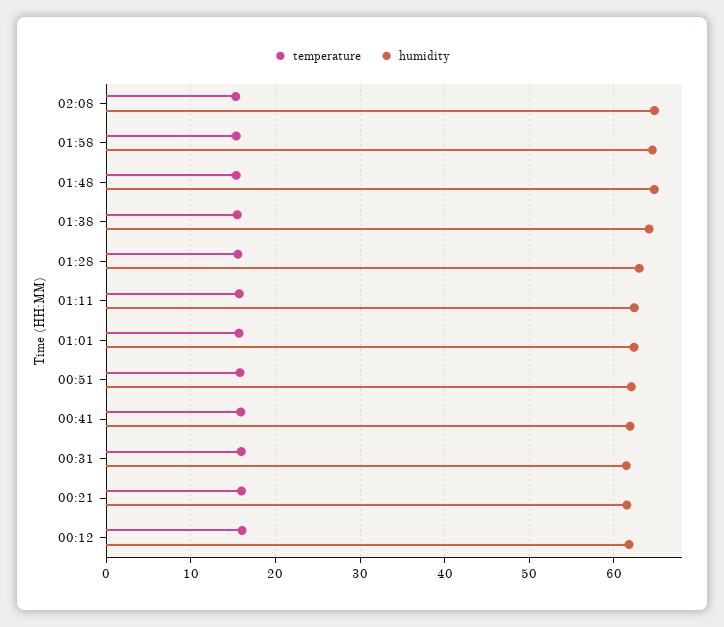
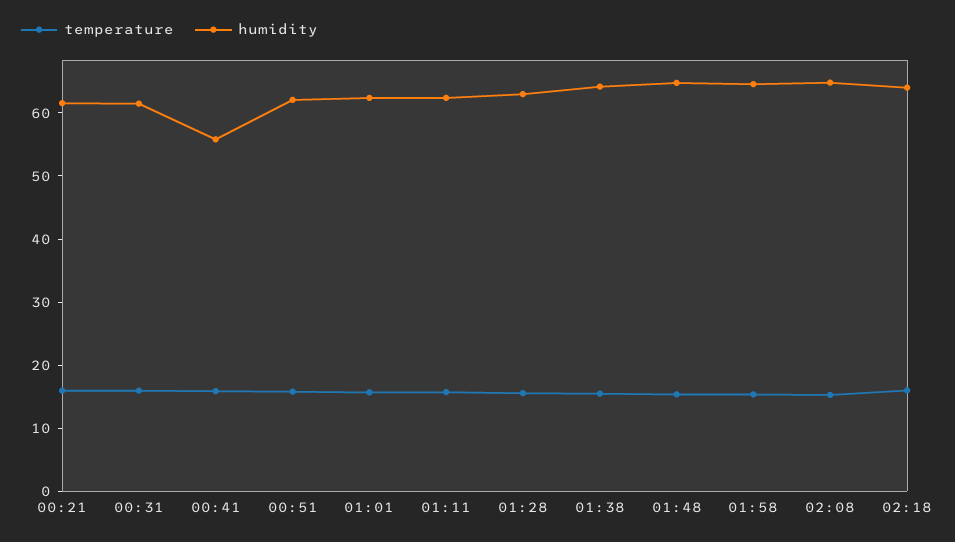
humidity, 00:41: 62 -> 56
temperature, 00:12: 16 -> none
humidity, 00:12: 62 -> none
temperature, 02:18: none -> 16
humidity, 02:18: none -> 64

